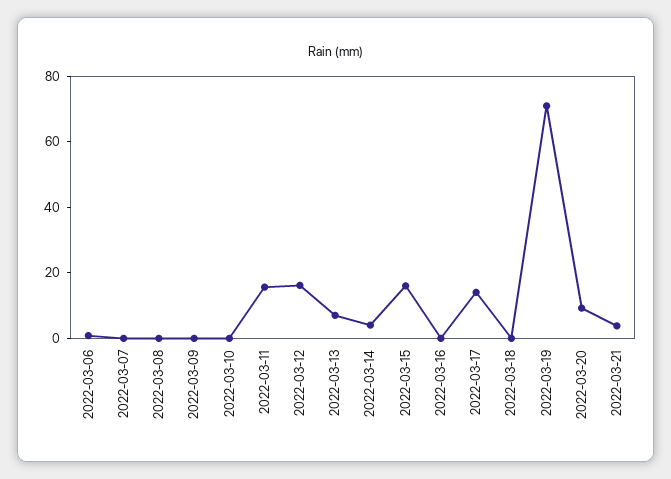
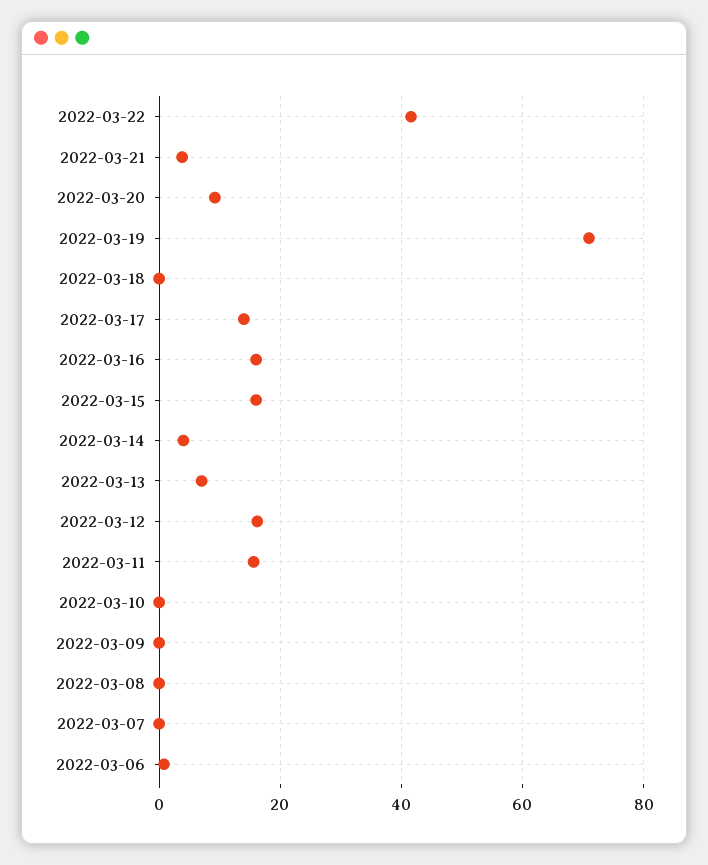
2022-03-16: 0 -> 16
2022-03-22: none -> 42

